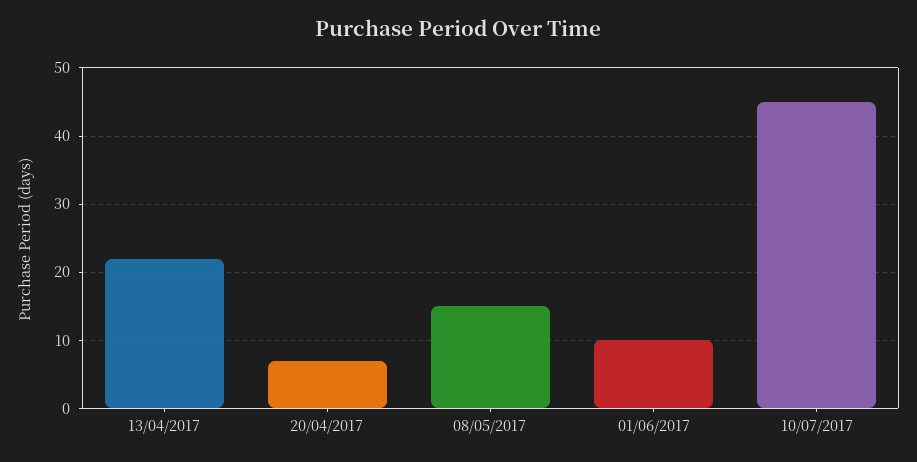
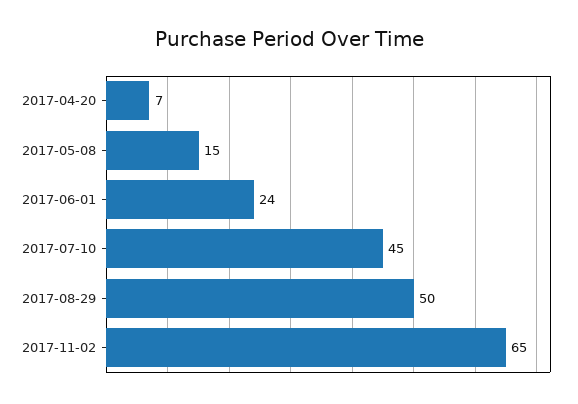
13/04/2017: 22 -> none
01/06/2017: 10 -> 24
2017-08-29: none -> 50
2017-11-02: none -> 65

